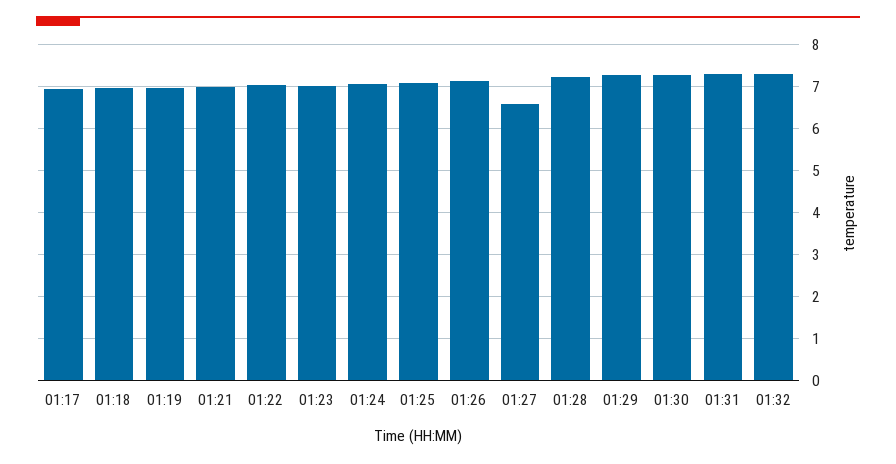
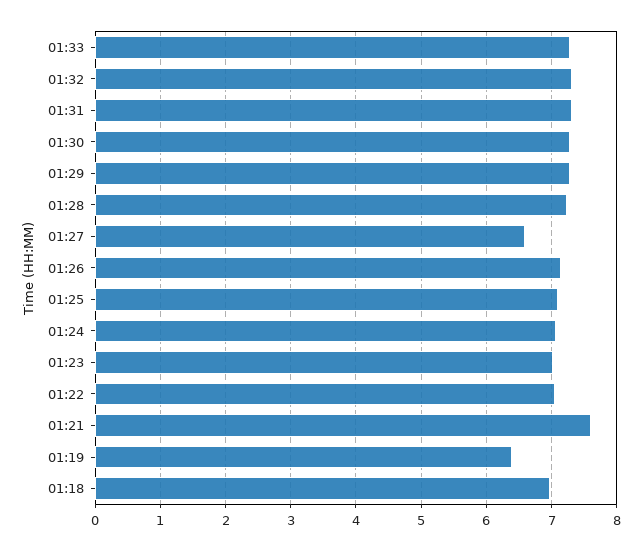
01:17: 7 -> none
01:19: 7 -> 6.4
01:21: 7 -> 7.6
01:33: none -> 7.3

